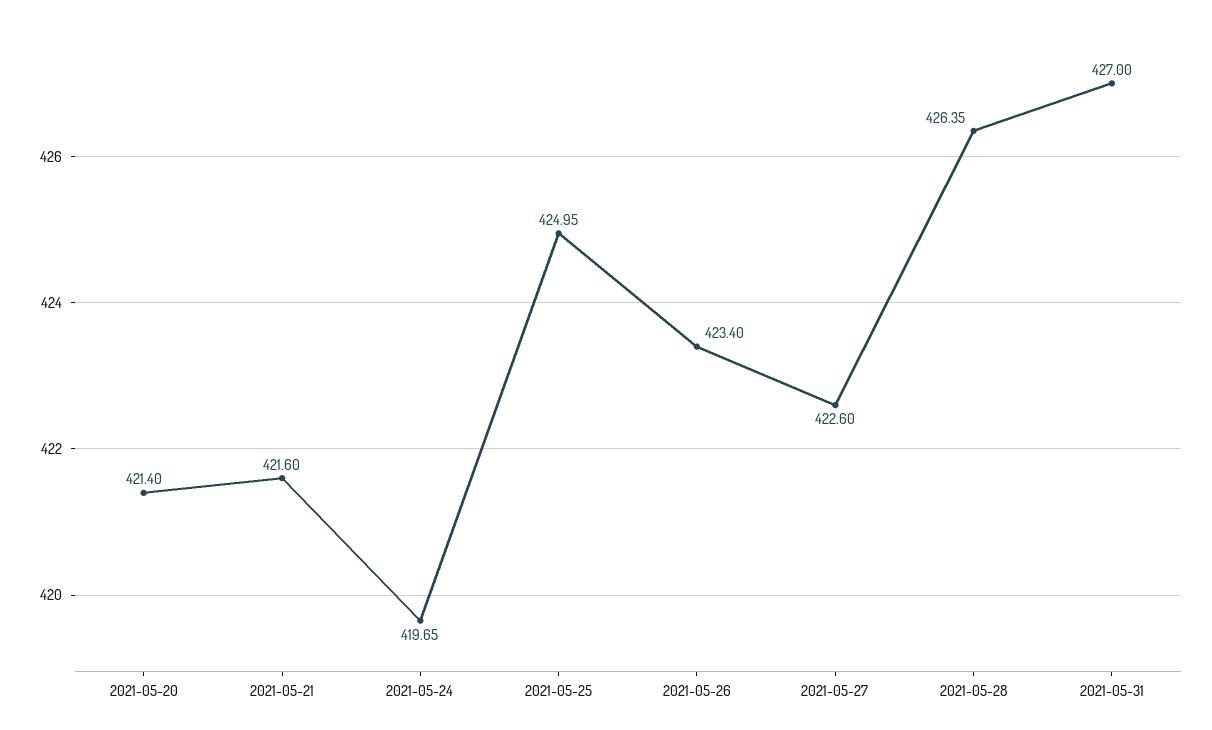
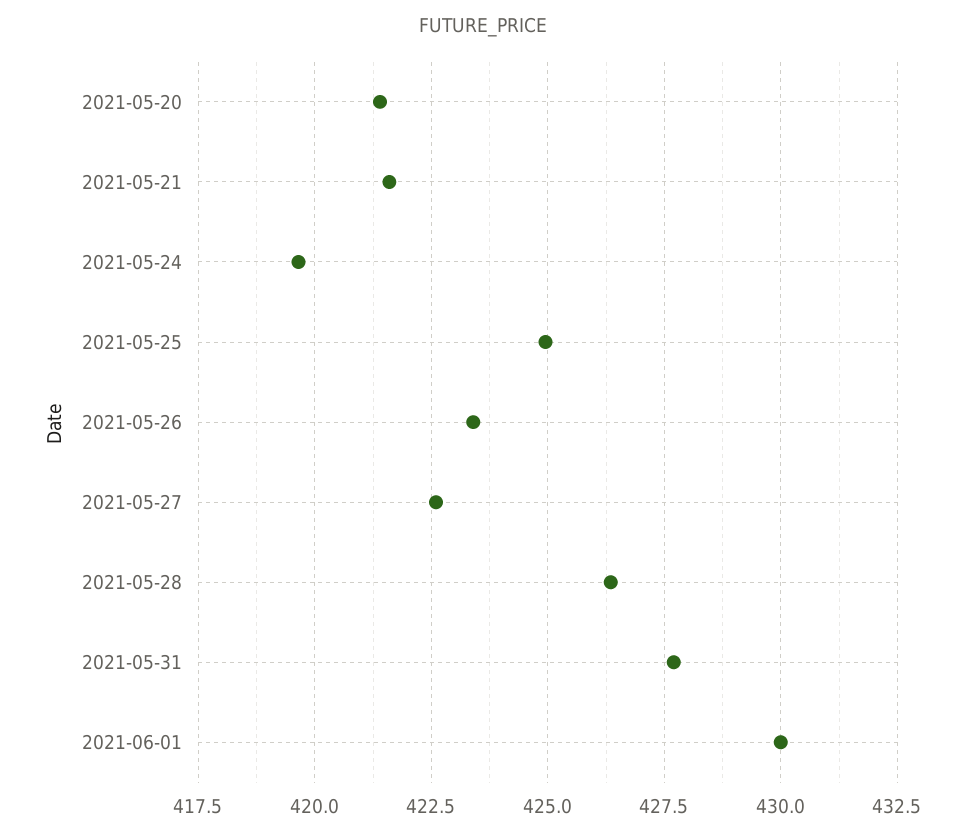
2021-05-31: 427 -> 427.75
2021-06-01: none -> 430

